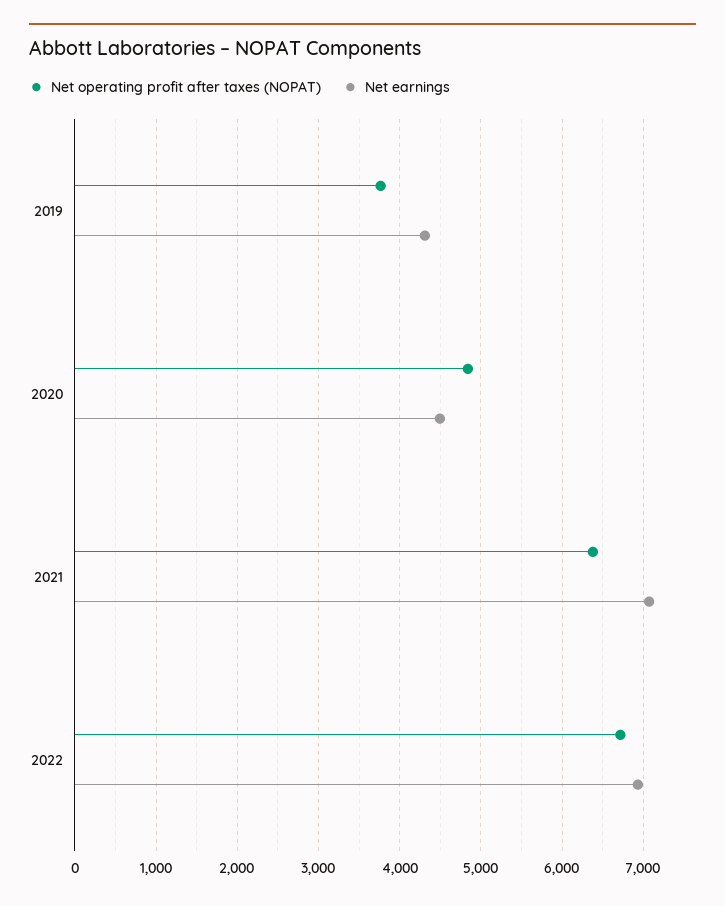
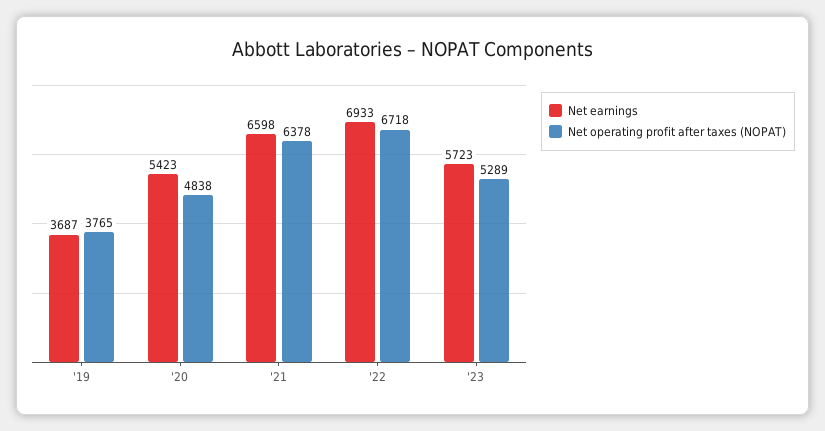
Net earnings, 2019: 4300 -> 3687
Net earnings, 2020: 4500 -> 5423
Net earnings, 2021: 7100 -> 6598
Net earnings, '23: none -> 5723
Net operating profit after taxes (NOPAT), '23: none -> 5289

